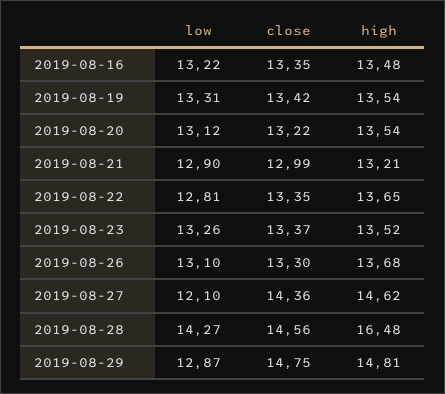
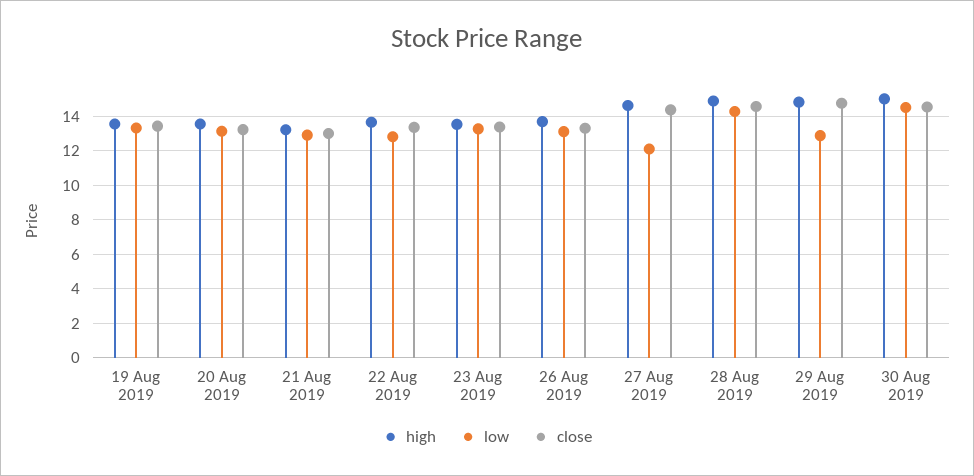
low, 2019-08-16: 13.22 -> none
close, 2019-08-16: 13.35 -> none
high, 2019-08-16: 13.48 -> none
high, 2019-08-28: 16.48 -> 15
high, 30 Aug 2019: none -> 15
low, 30 Aug 2019: none -> 14.5
close, 30 Aug 2019: none -> 14.5

